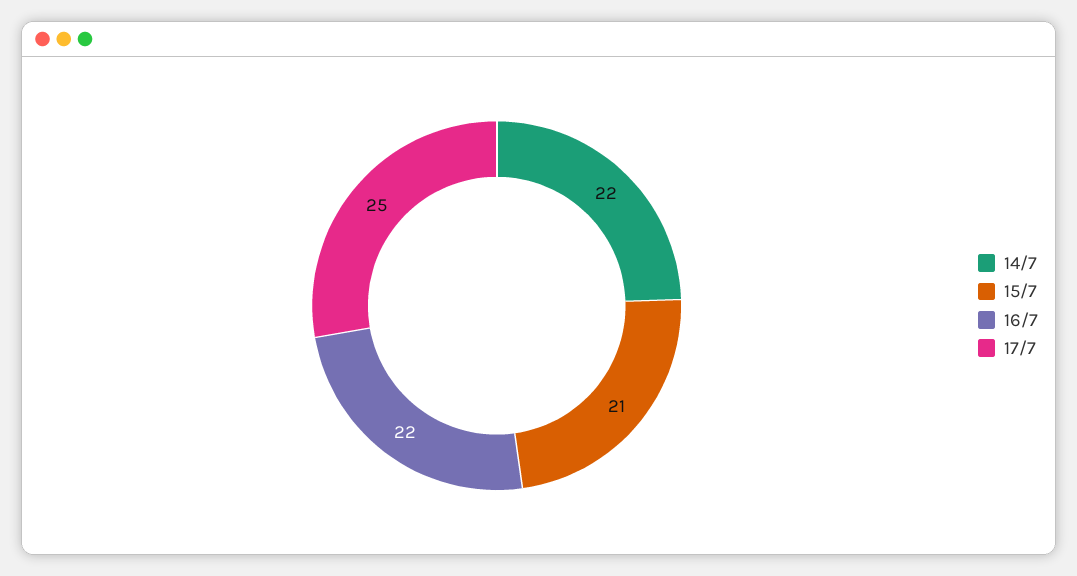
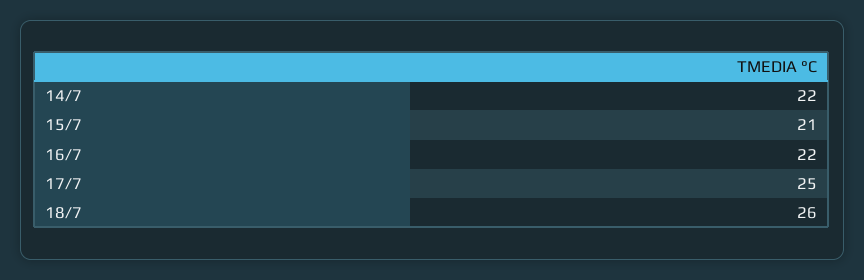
18/7: none -> 26

